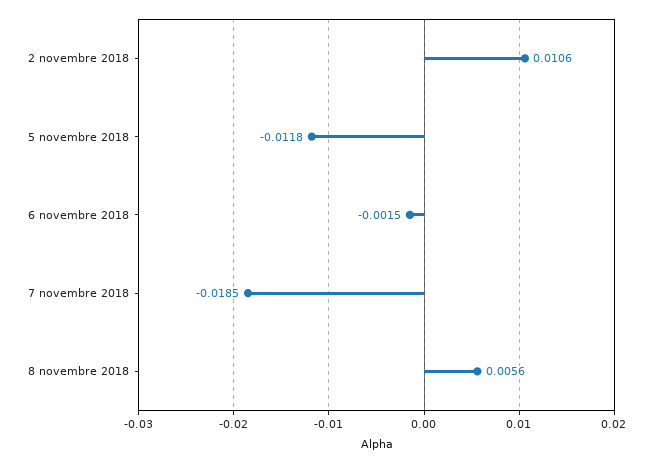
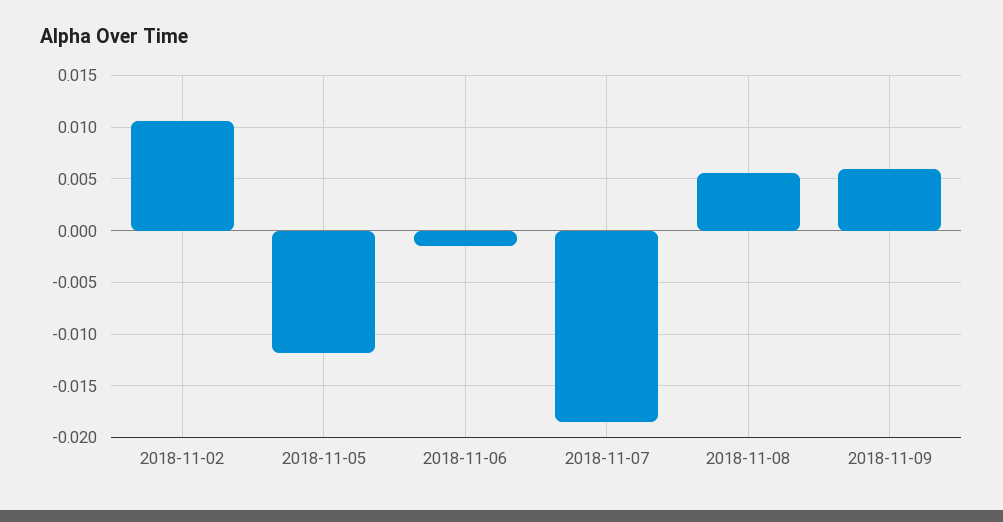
2018-11-09: none -> 0.006

